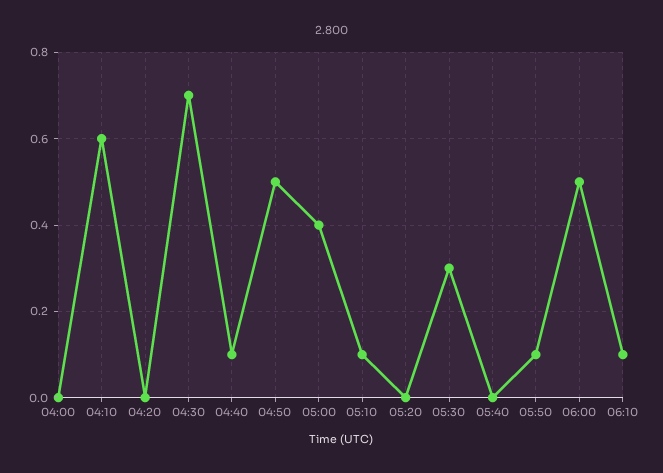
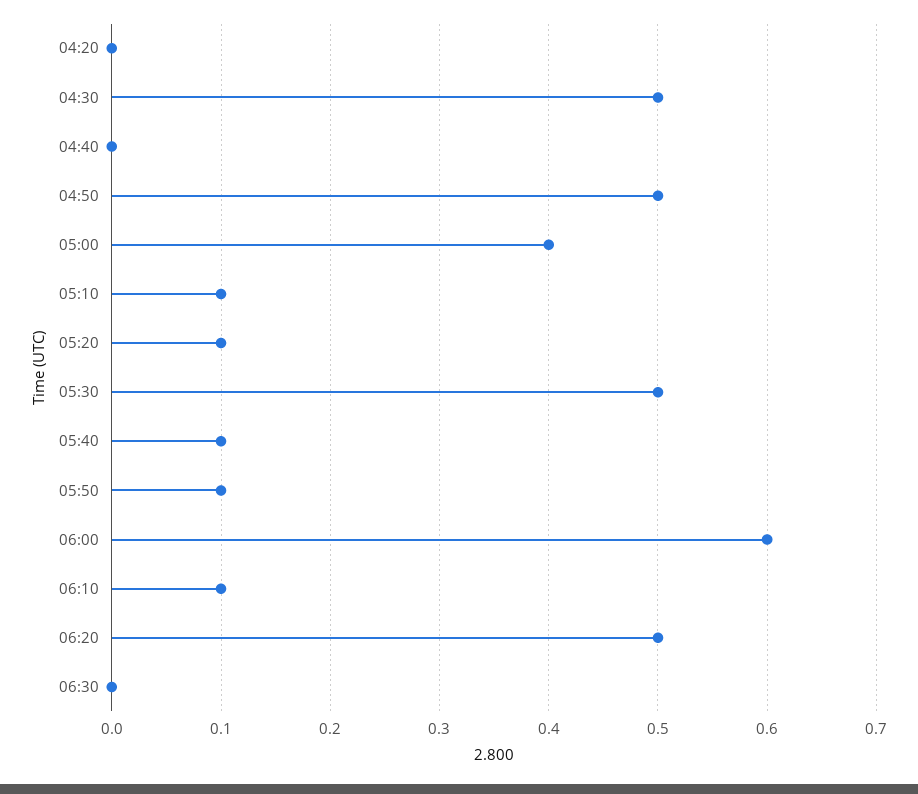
04:00: 0 -> none
04:10: 0.6 -> none
04:30: 0.7 -> 0.5
04:40: 0.1 -> 0
05:20: 0 -> 0.1
05:30: 0.3 -> 0.5
05:40: 0 -> 0.1
06:00: 0.5 -> 0.6
06:20: none -> 0.5
06:30: none -> 0

